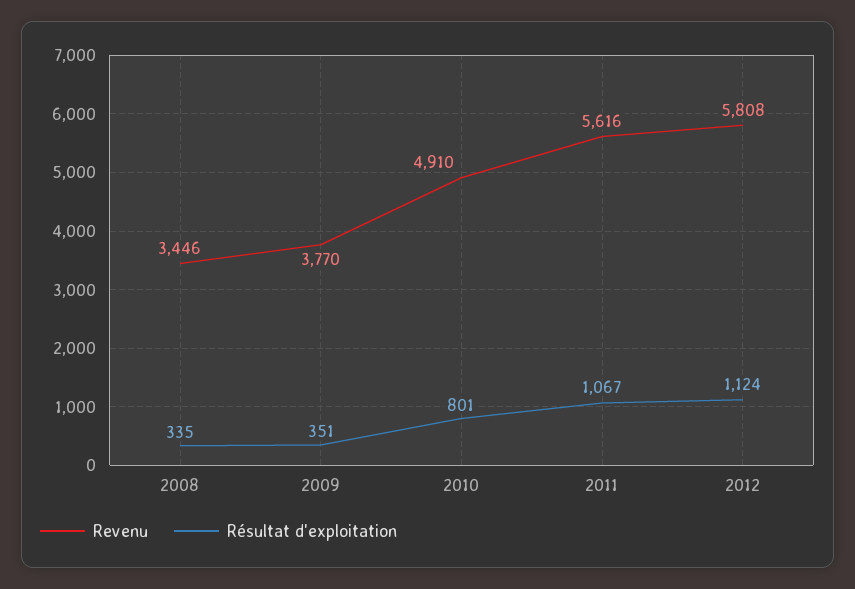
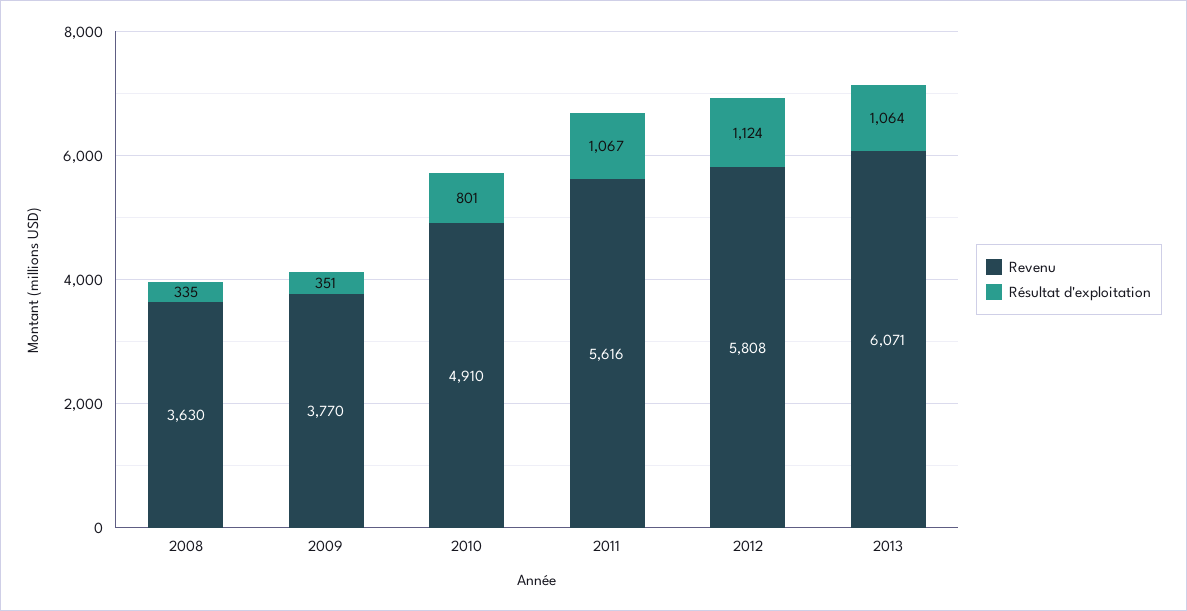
Revenu, 2008: 3446 -> 3630
Revenu, 2013: none -> 6071
Résultat d'exploitation, 2013: none -> 1064

